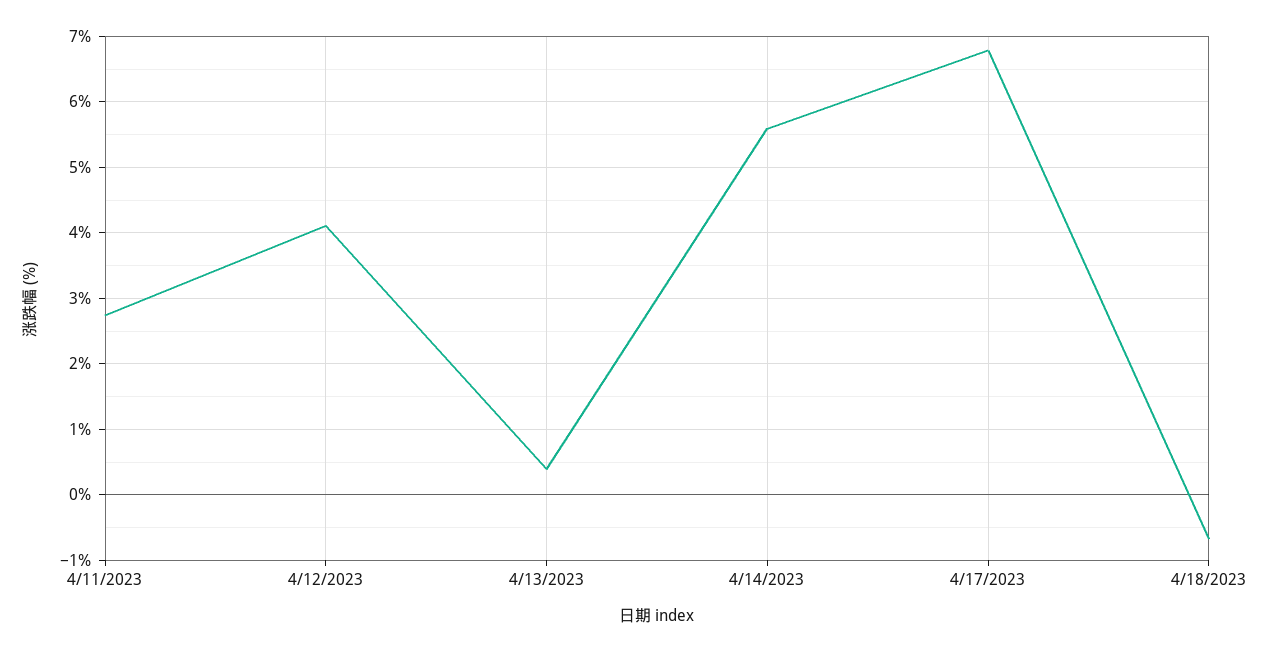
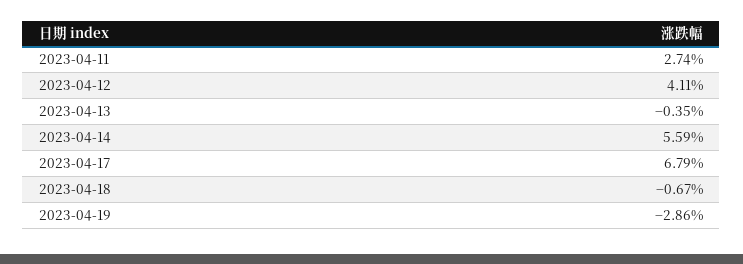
4/13/2023: 0.4 -> -0.35
2023-04-19: none -> -2.86

